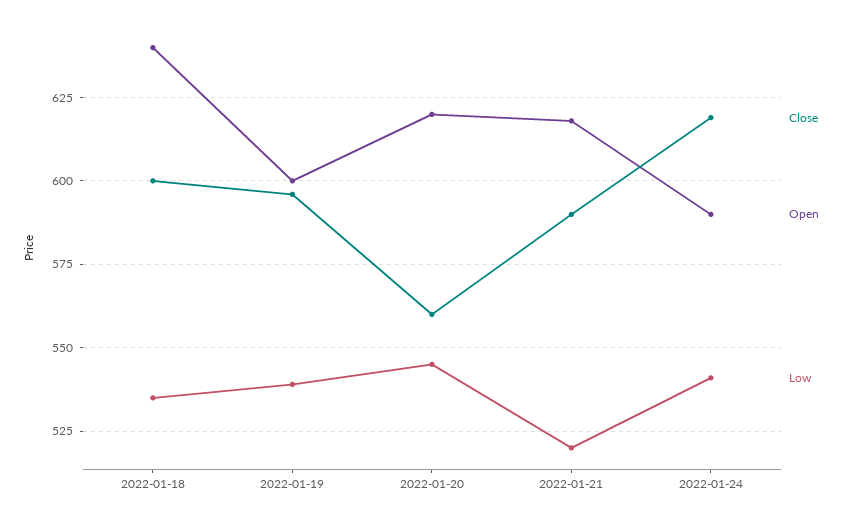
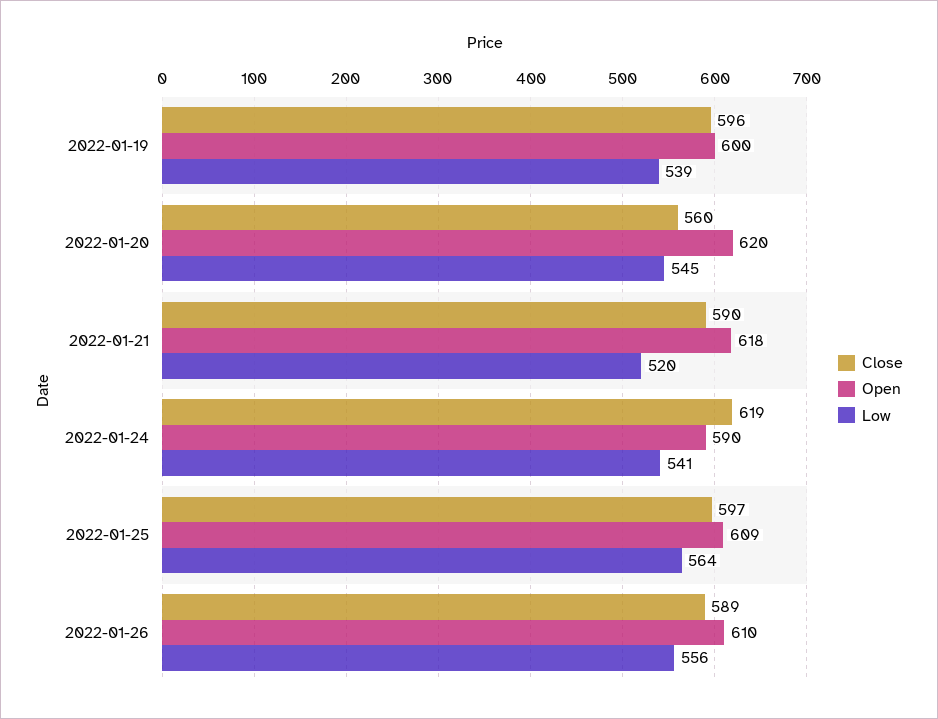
Close, 2022-01-18: 600 -> none
Open, 2022-01-18: 640 -> none
Low, 2022-01-18: 535 -> none
Close, 2022-01-25: none -> 597
Open, 2022-01-25: none -> 609
Low, 2022-01-25: none -> 564
Close, 2022-01-26: none -> 589
Open, 2022-01-26: none -> 610
Low, 2022-01-26: none -> 556

